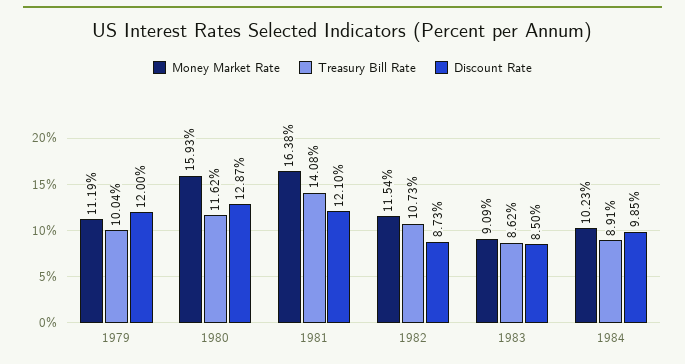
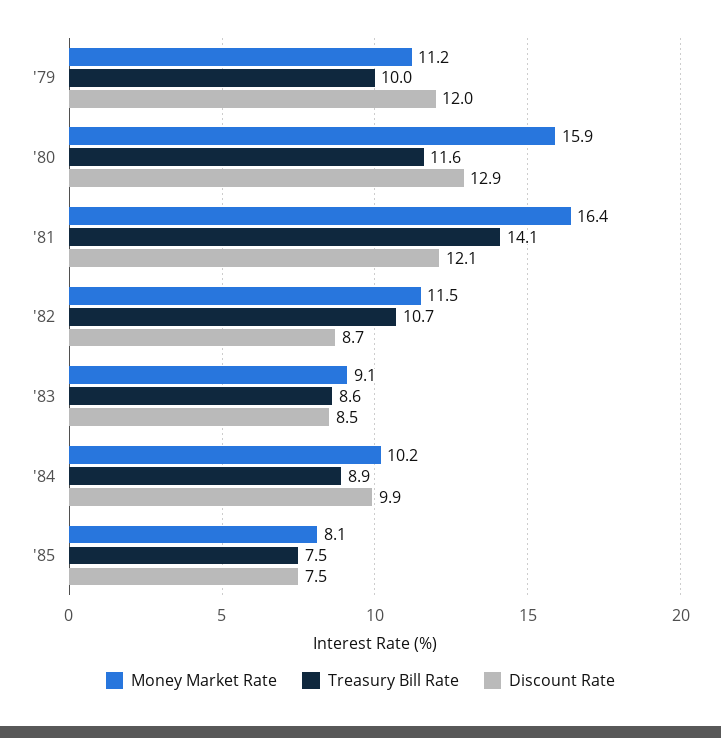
Money Market Rate, '85: none -> 8.1
Treasury Bill Rate, '85: none -> 7.5
Discount Rate, '85: none -> 7.5

